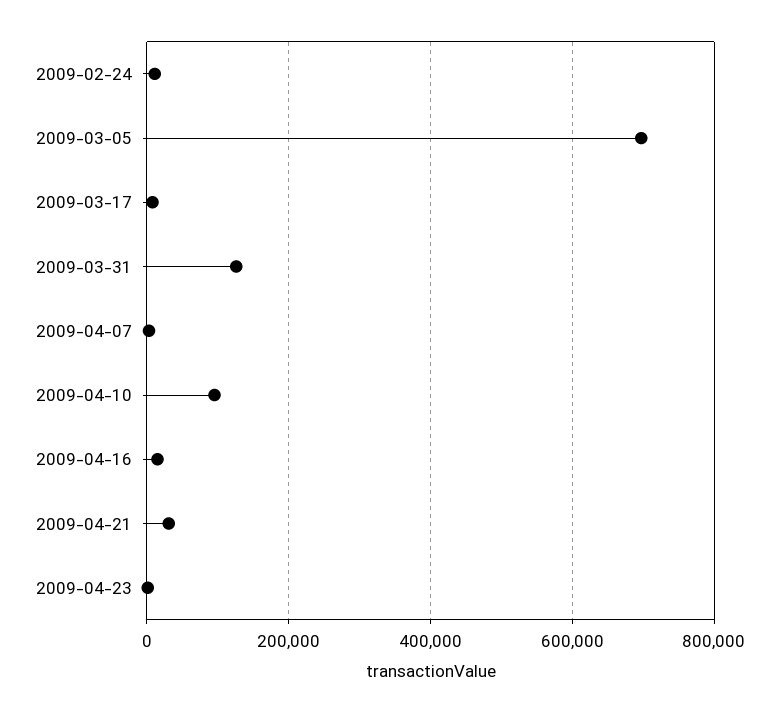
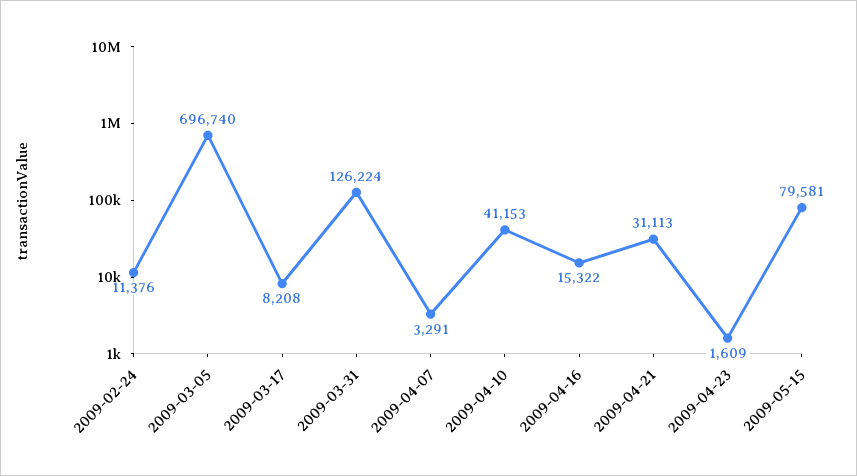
2009-04-10: 100000 -> 41153
2009-05-15: none -> 79581

